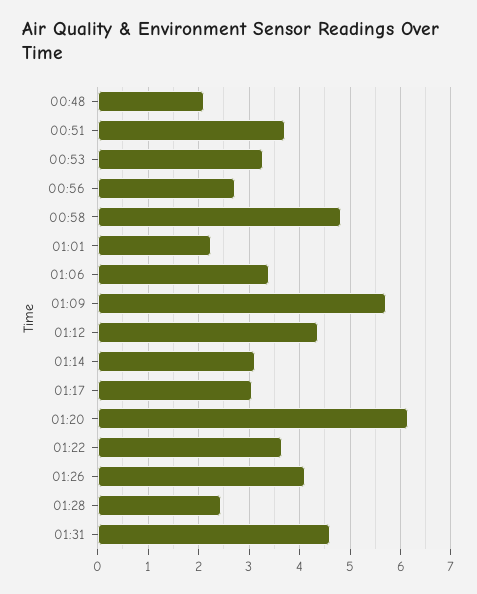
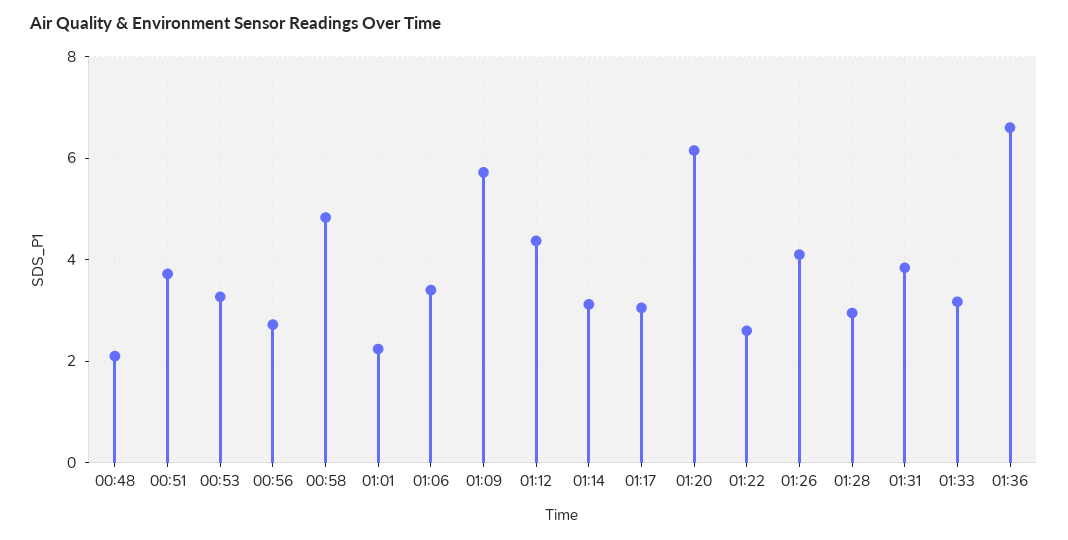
01:22: 3.6 -> 2.6
01:28: 2.4 -> 3
01:31: 4.6 -> 3.8
01:33: none -> 3.2
01:36: none -> 6.6

